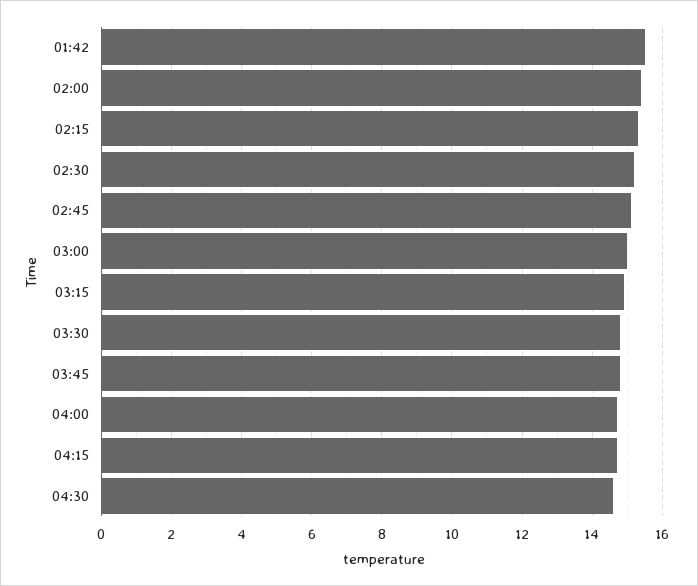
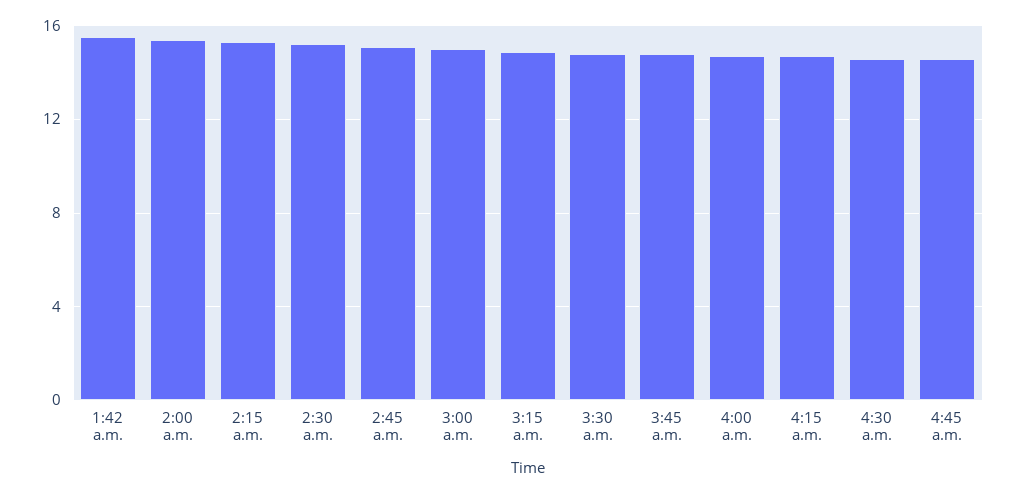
4:45 a.m.: none -> 14.5

